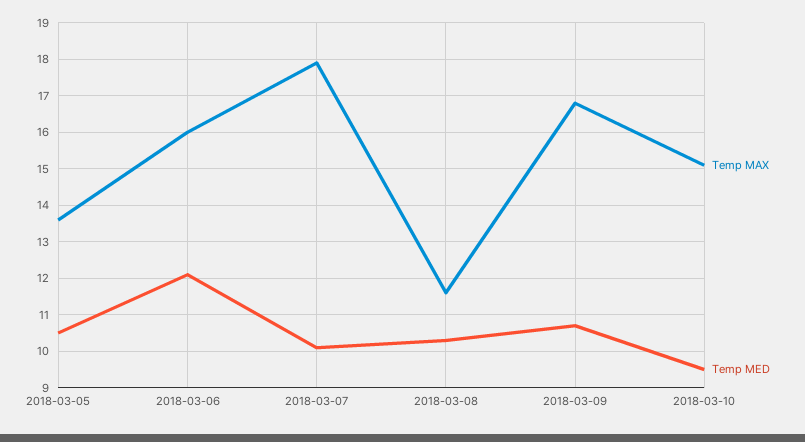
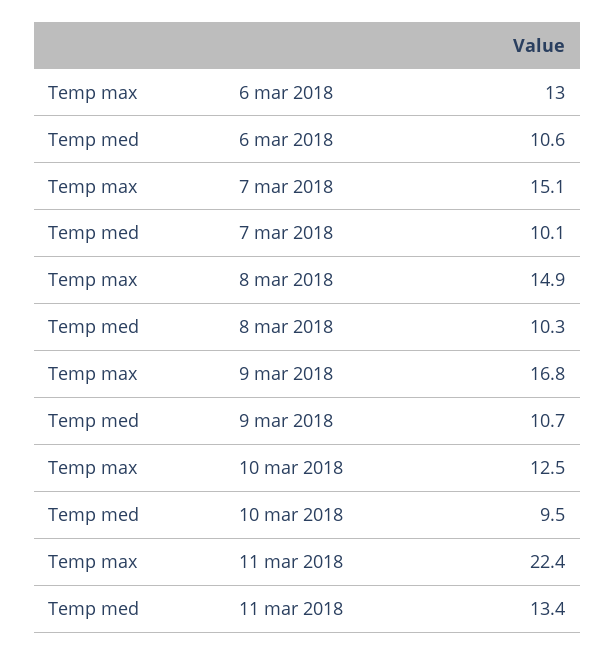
Temp MAX, 2018-03-05: 13.5 -> none
Temp MED, 2018-03-05: 10.5 -> none
Temp MAX, 2018-03-06: 16 -> 13
Temp MED, 2018-03-06: 12 -> 10.6
Temp MAX, 2018-03-07: 18 -> 15.1
Temp MAX, 2018-03-08: 11.5 -> 14.9
Temp MAX, 2018-03-10: 15 -> 12.5
Temp MAX, 11 mar 2018: none -> 22.4
Temp MED, 11 mar 2018: none -> 13.4

